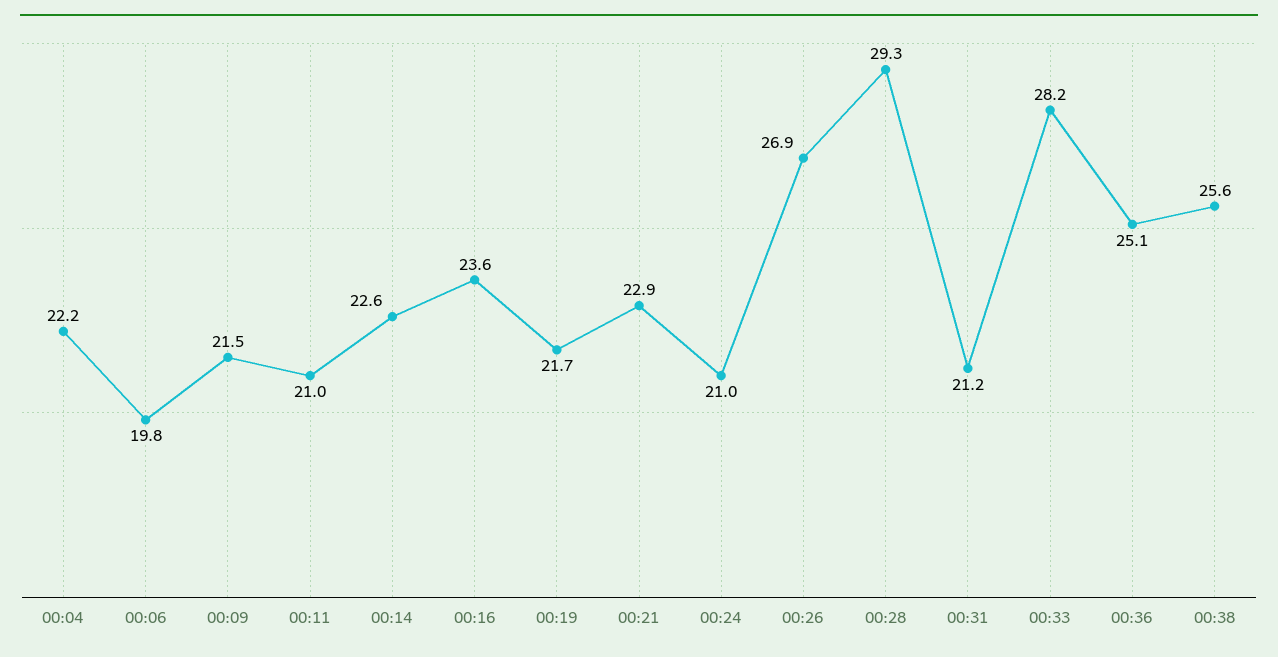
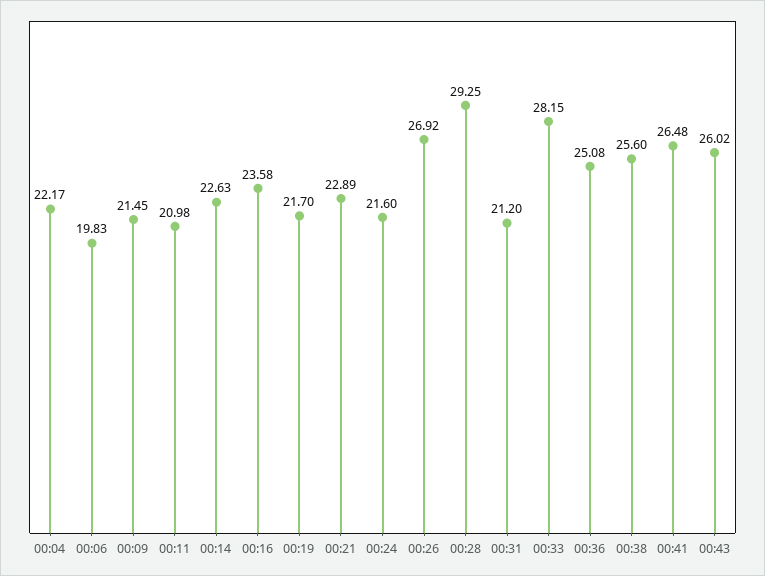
00:24: 21 -> 21.6
00:41: none -> 26.48
00:43: none -> 26.02

